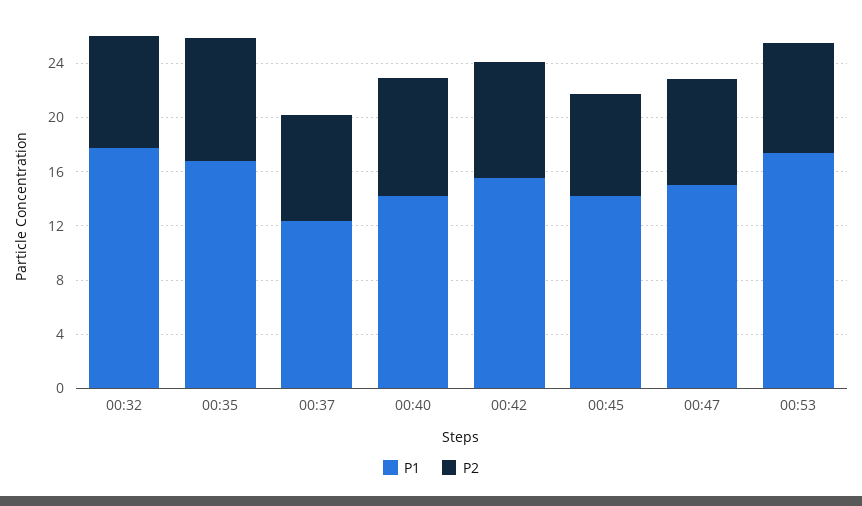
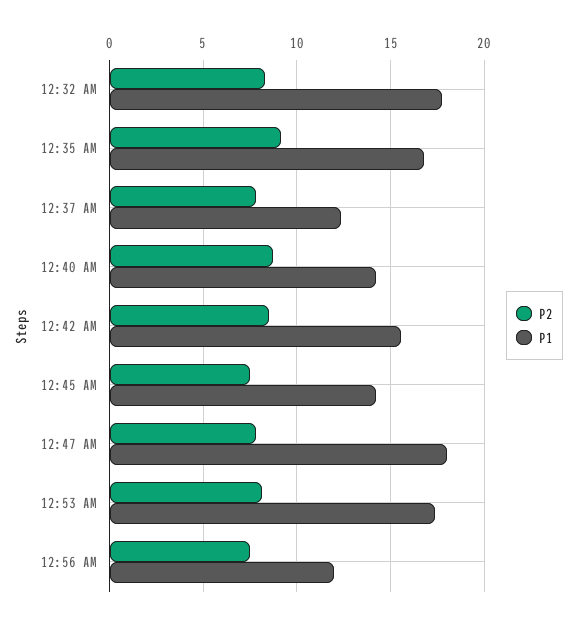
P1, 00:47: 15 -> 18
P2, 12:56 AM: none -> 7.5
P1, 12:56 AM: none -> 12

